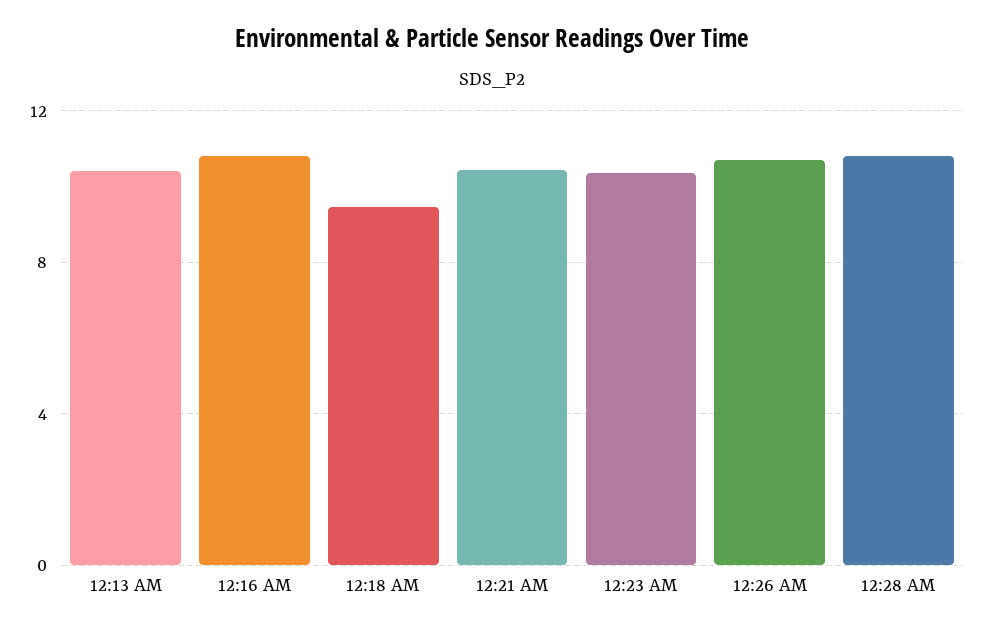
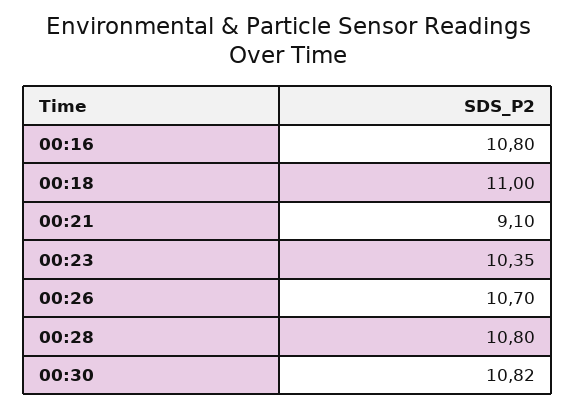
12:13 AM: 10.5 -> none
12:18 AM: 9.5 -> 11
12:21 AM: 10.5 -> 9.1
00:30: none -> 10.82

